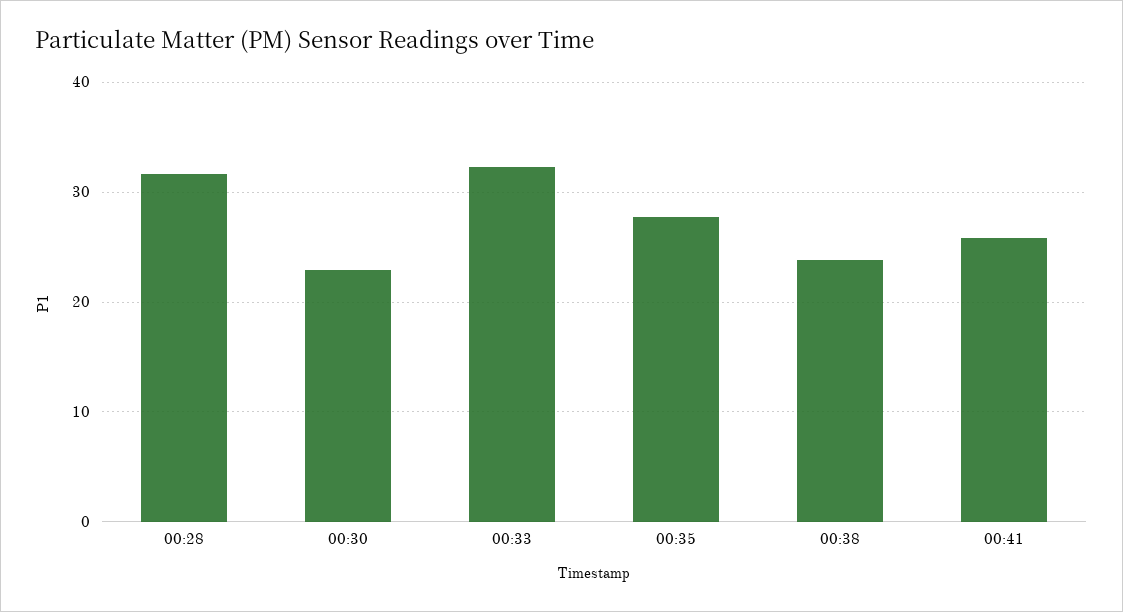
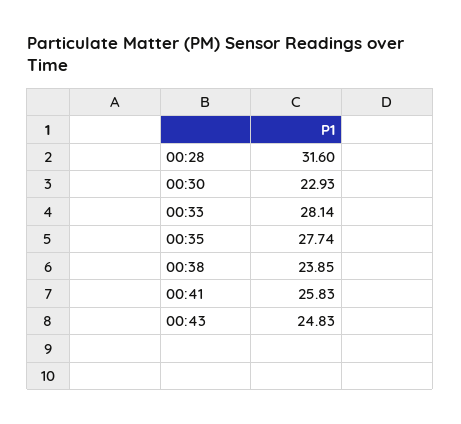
00:33: 32 -> 28.14
00:43: none -> 24.83

